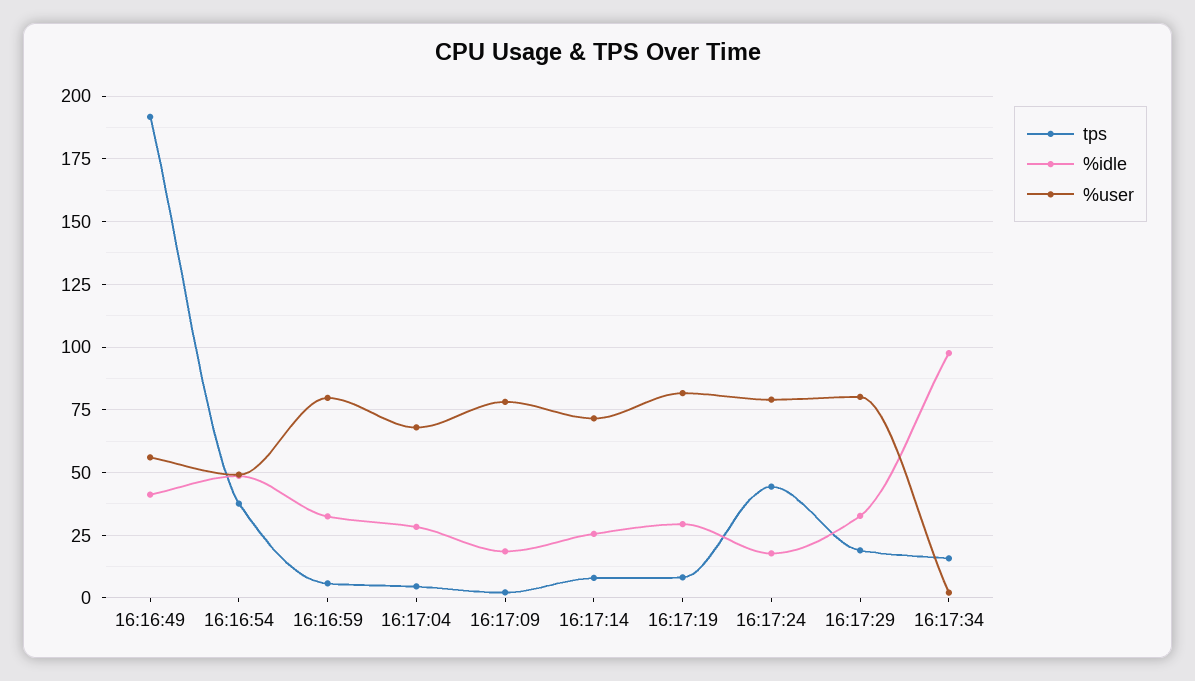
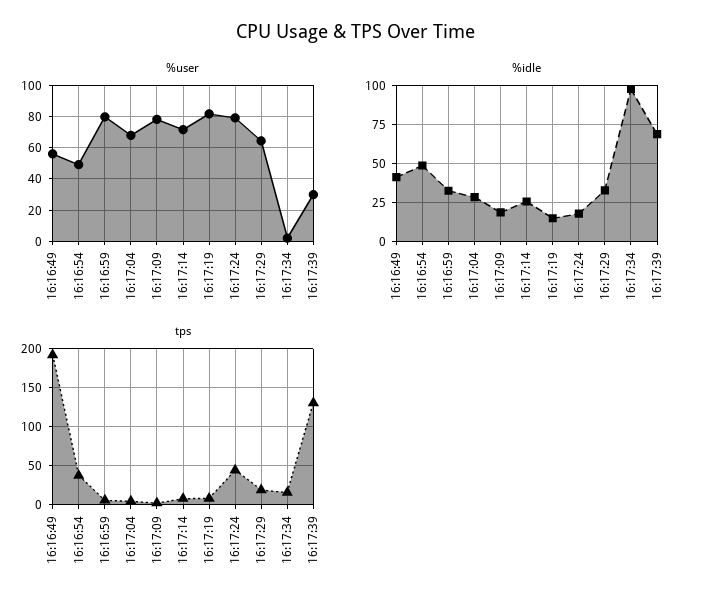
%idle, 16:17:19: 30 -> 15
%user, 16:17:29: 80 -> 65
%user, 16:17:39: none -> 30
%idle, 16:17:39: none -> 70
tps, 16:17:39: none -> 130

